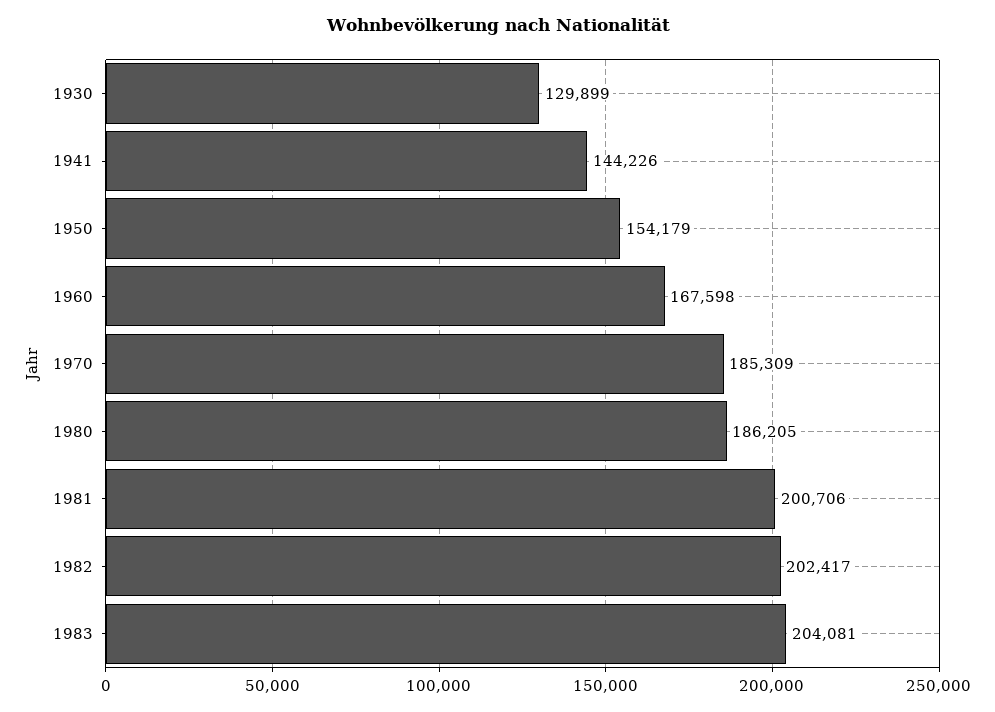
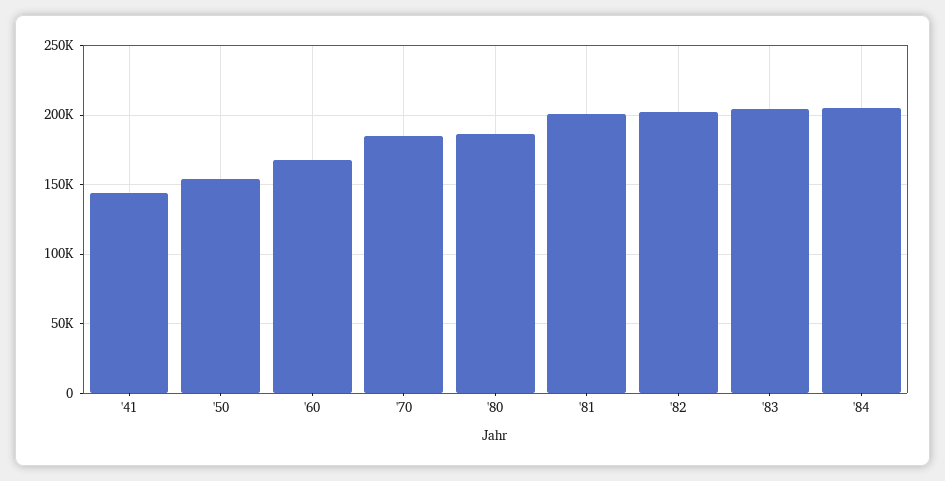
1930: 129899 -> none
'84: none -> 205000

